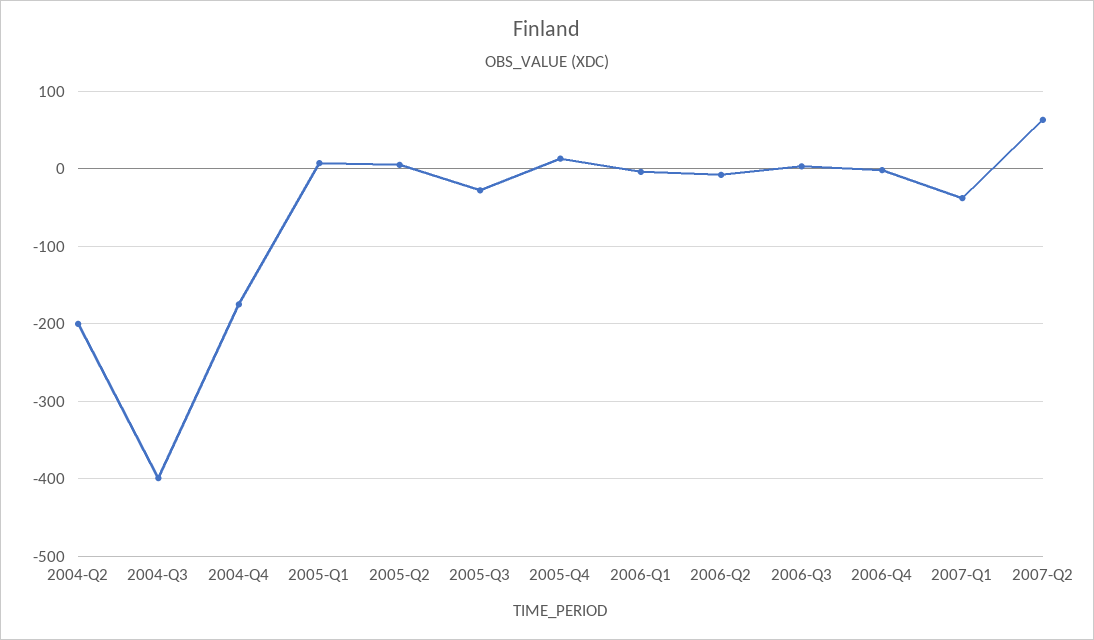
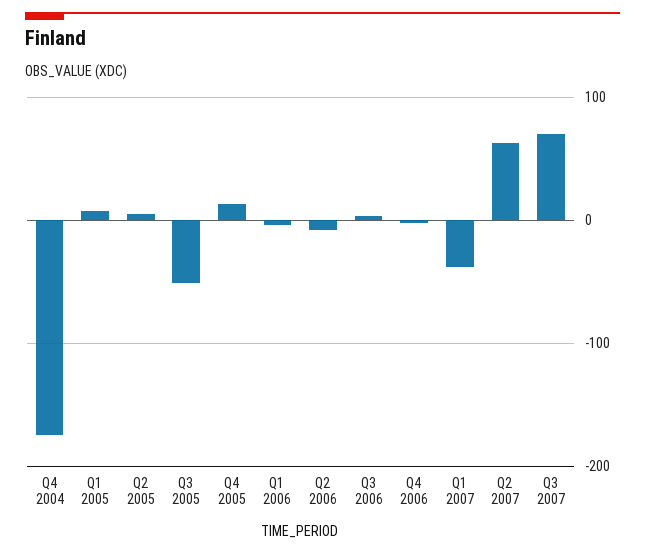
2004-Q2: -200 -> none
2004-Q3: -400 -> none
2005-Q3: -30 -> -50
Q3 2007: none -> 70

